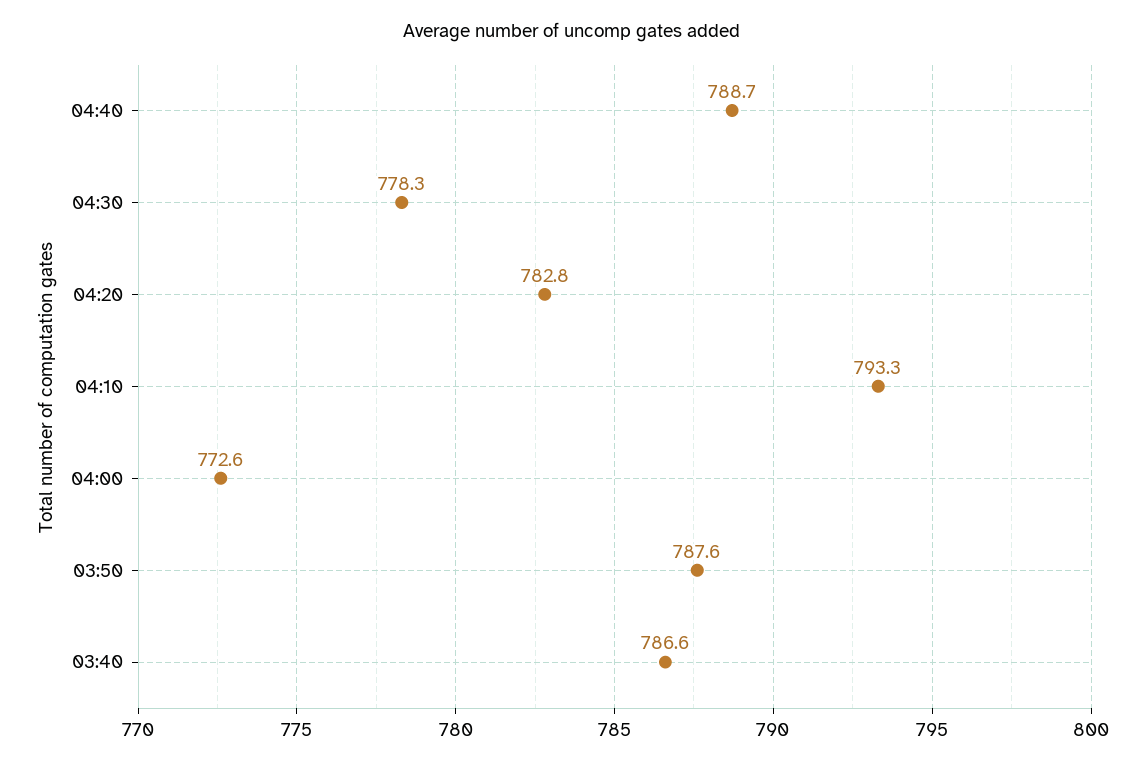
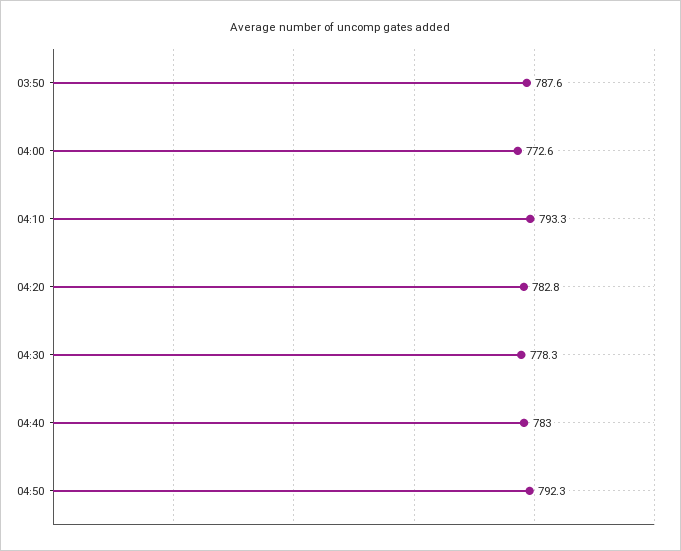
04:40: 788.7 -> 783
03:40: 786.6 -> none
04:50: none -> 792.3

